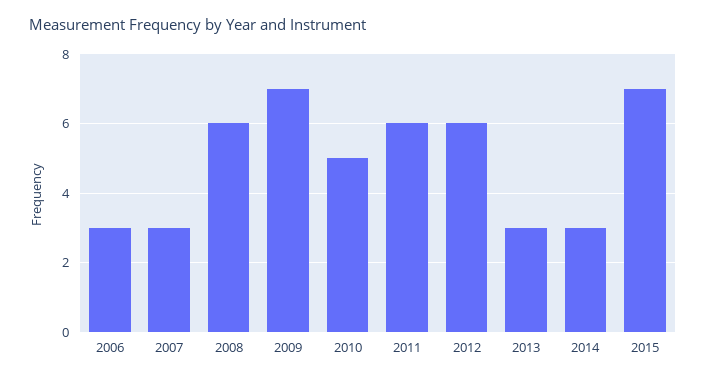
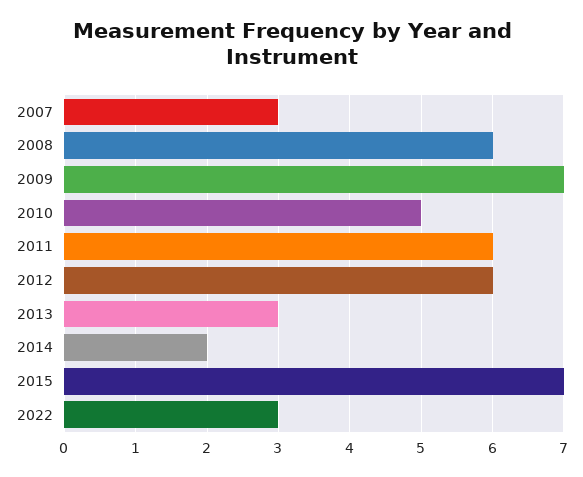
2006: 3 -> none
2014: 3 -> 2
2022: none -> 3

